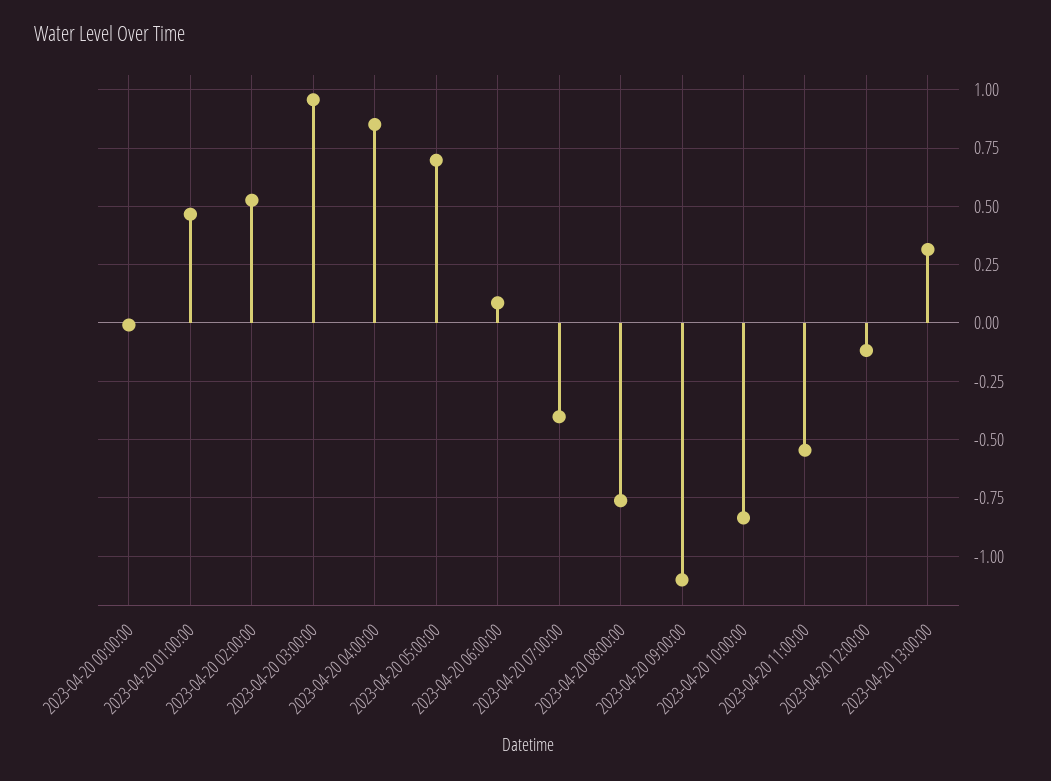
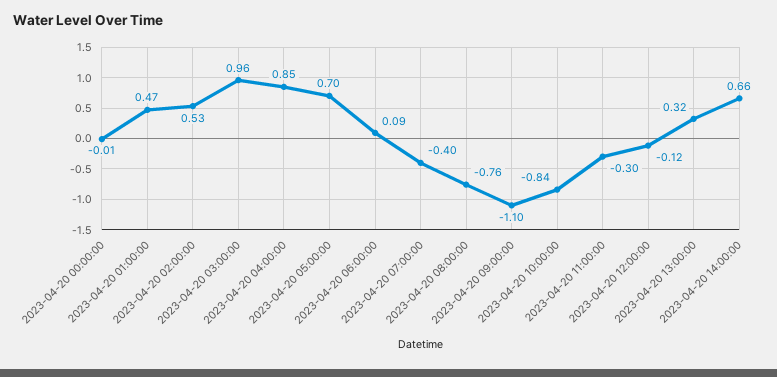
2023-04-20 11:00:00: -0.55 -> -0.3
2023-04-20 14:00:00: none -> 0.66

